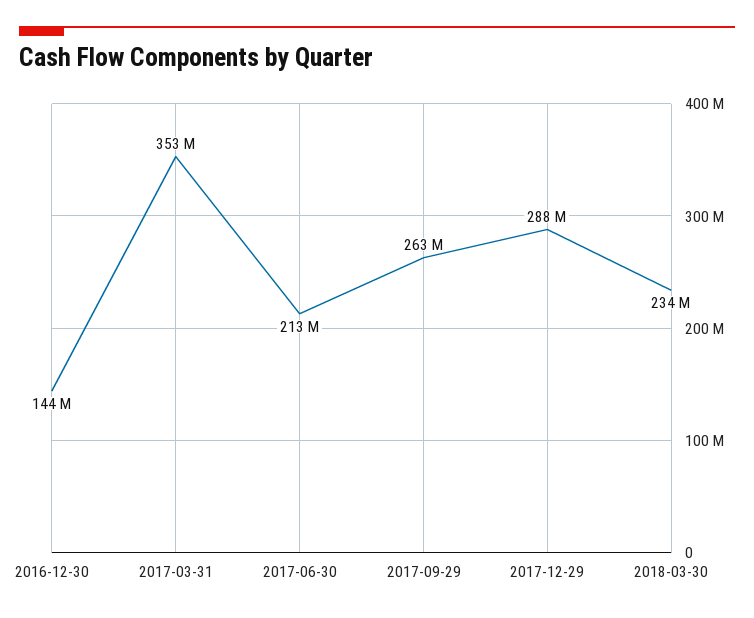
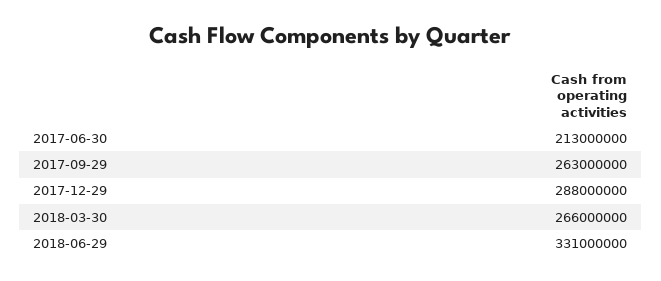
2016-12-30: 144000000 -> none
2017-03-31: 353000000 -> none
2018-03-30: 234000000 -> 266000000
2018-06-29: none -> 331000000

